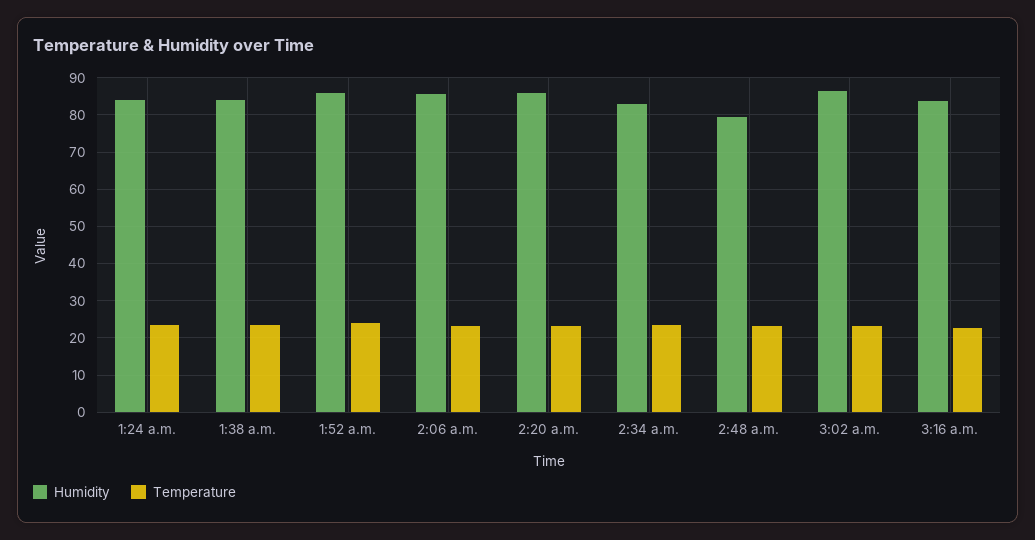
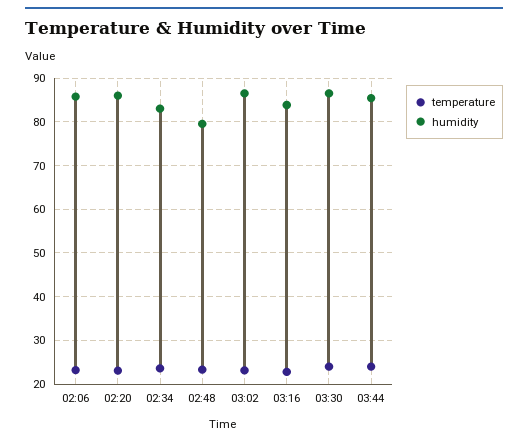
Humidity, 1:24 a.m.: 84 -> none
Temperature, 1:24 a.m.: 24 -> none
Humidity, 1:38 a.m.: 84 -> none
Temperature, 1:38 a.m.: 24 -> none
Humidity, 1:52 a.m.: 86 -> none
Temperature, 1:52 a.m.: 24 -> none
Temperature, 03:30: none -> 24
Humidity, 03:30: none -> 86
Temperature, 03:44: none -> 24
Humidity, 03:44: none -> 86

